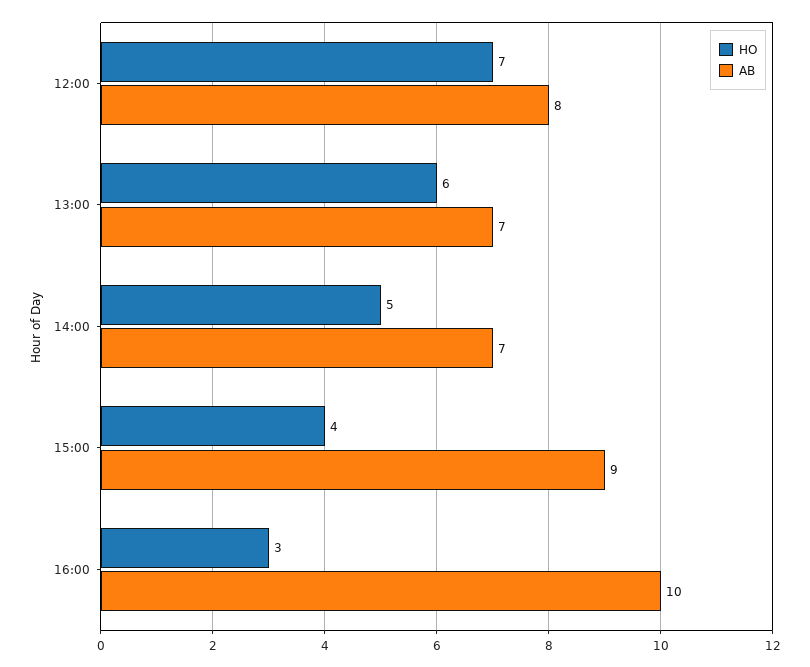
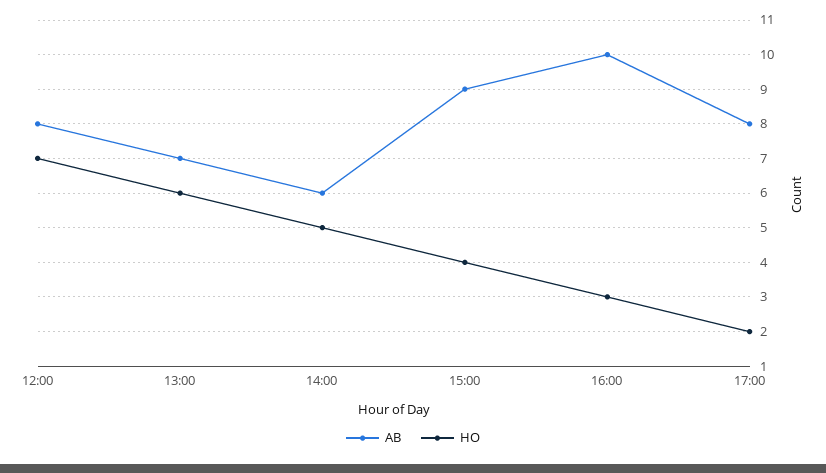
AB, 14:00: 7 -> 6
AB, 17:00: none -> 8
HO, 17:00: none -> 2

